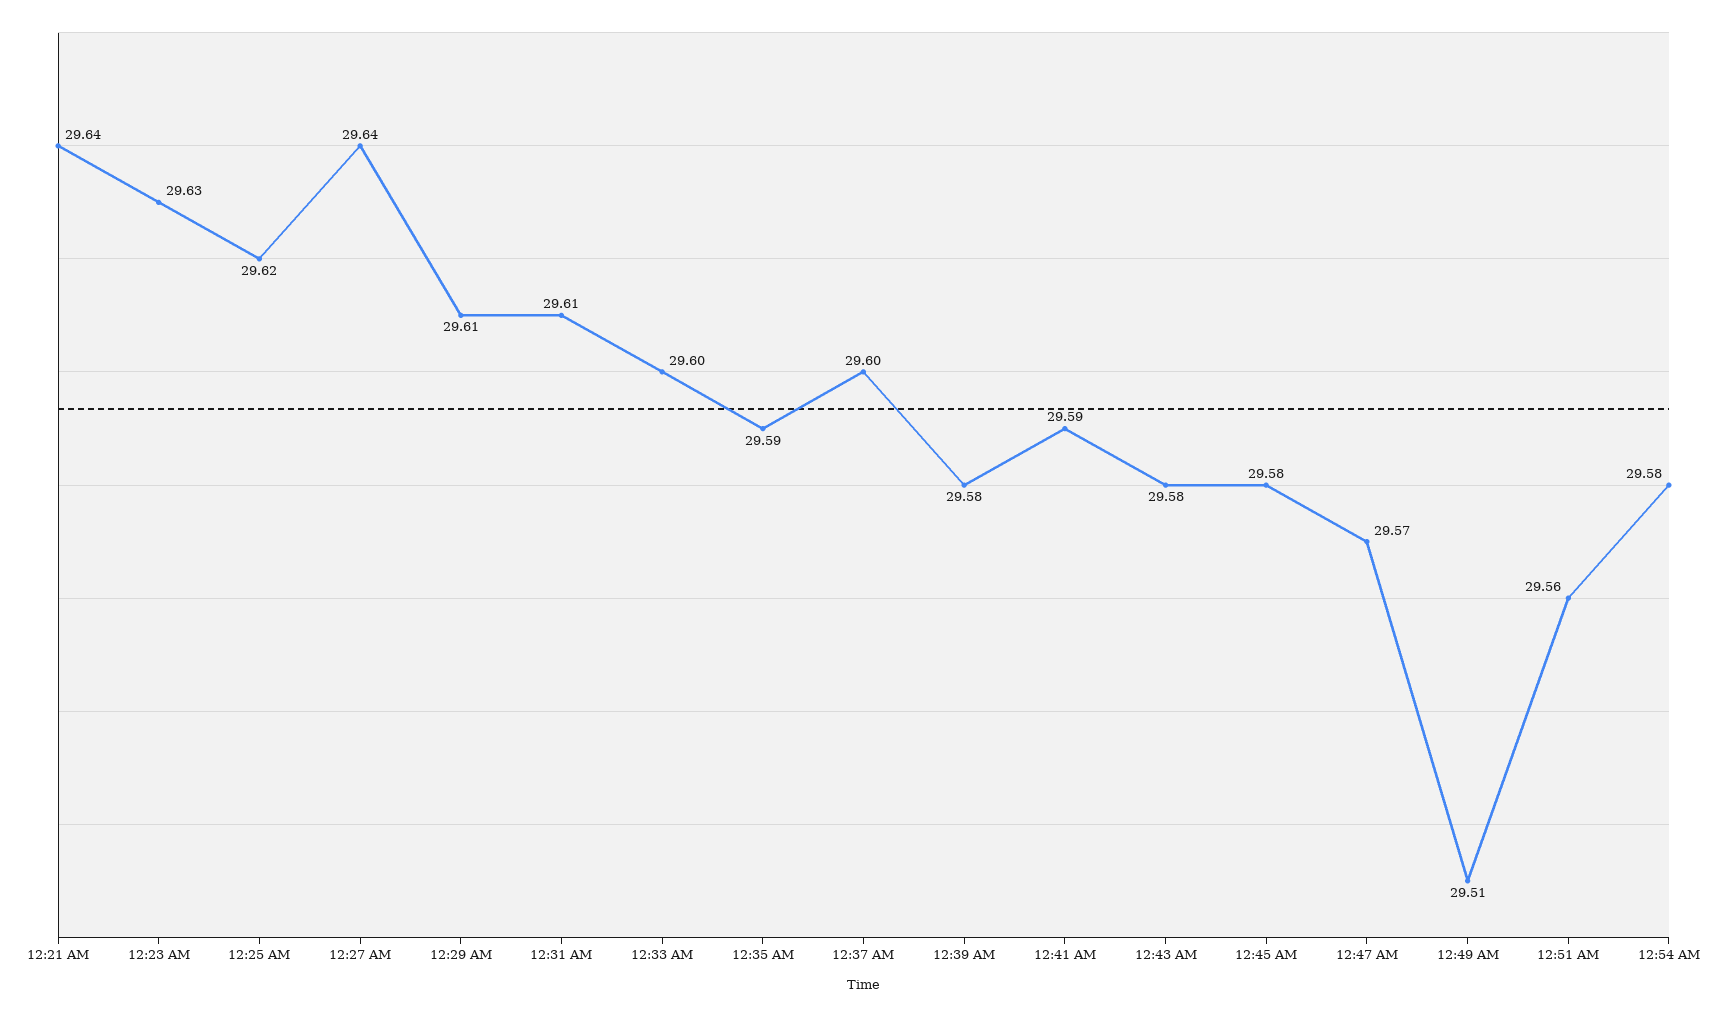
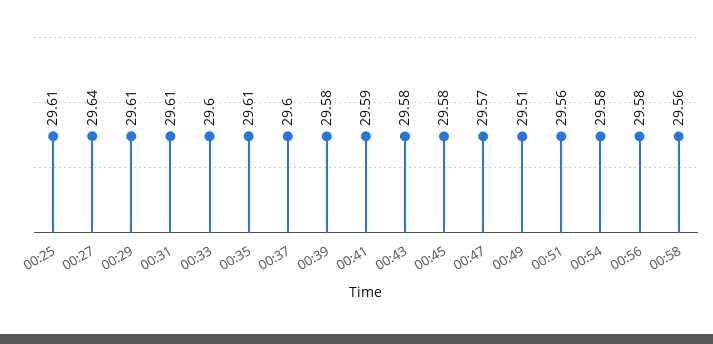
12:21 AM: 29.64 -> none
12:23 AM: 29.63 -> none
12:25 AM: 29.62 -> 29.61
12:35 AM: 29.59 -> 29.61
00:56: none -> 29.58
00:58: none -> 29.56

